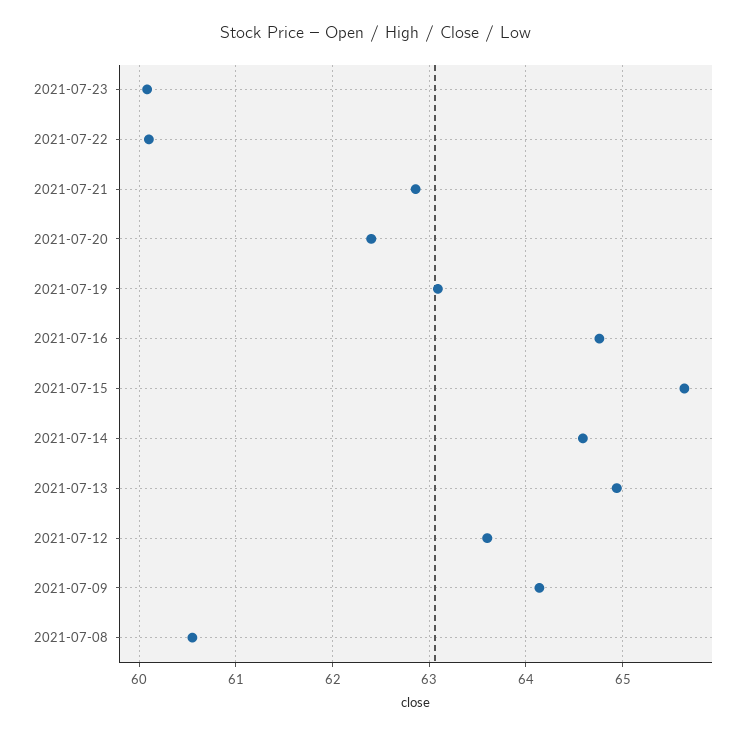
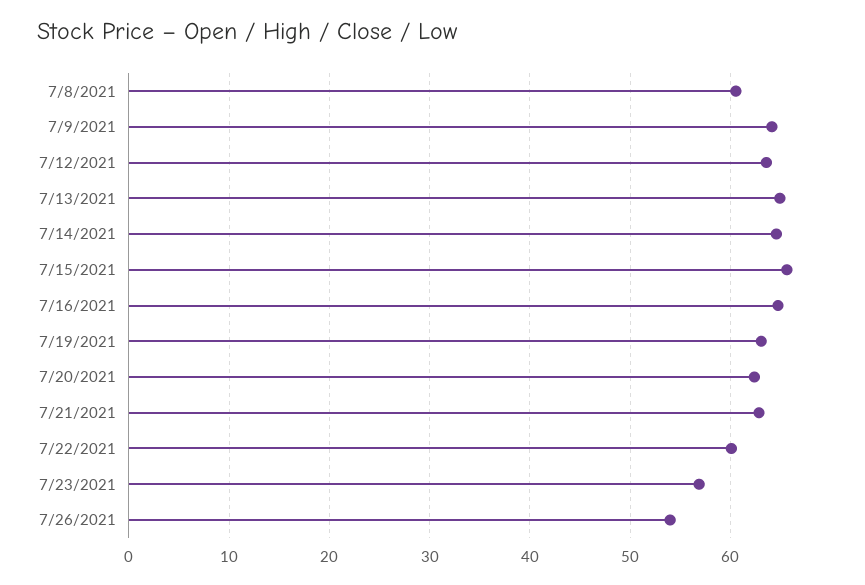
2021-07-23: 60.1 -> 57
7/26/2021: none -> 54

